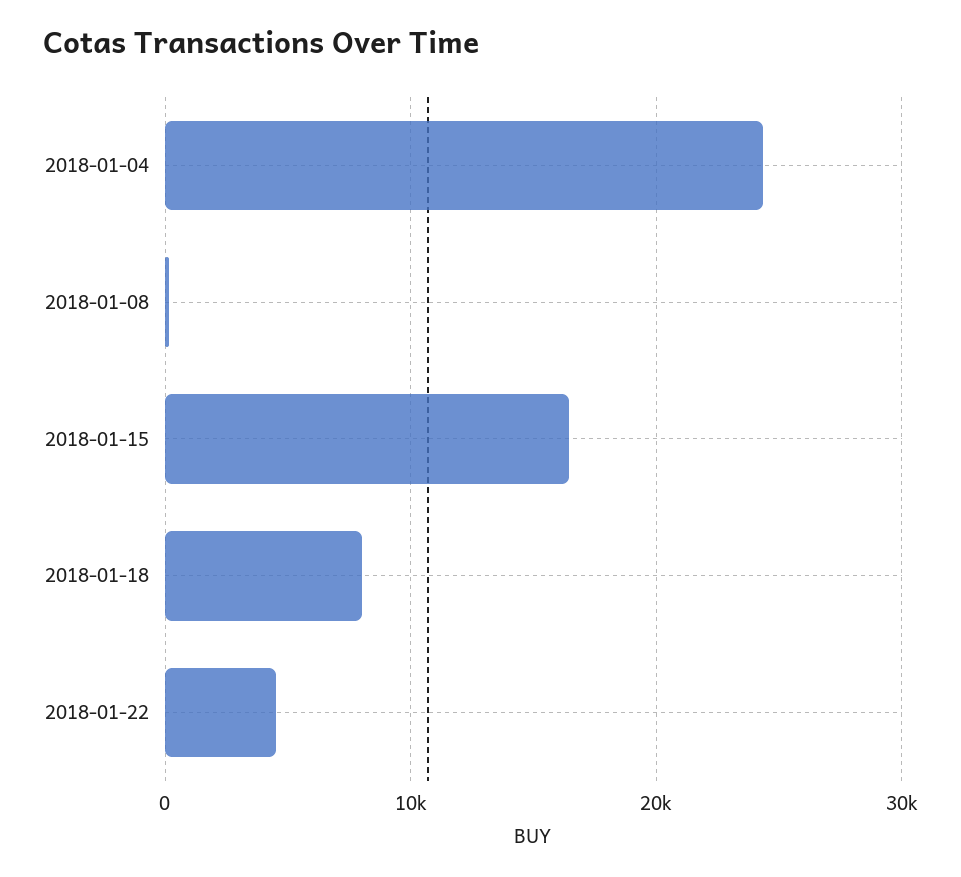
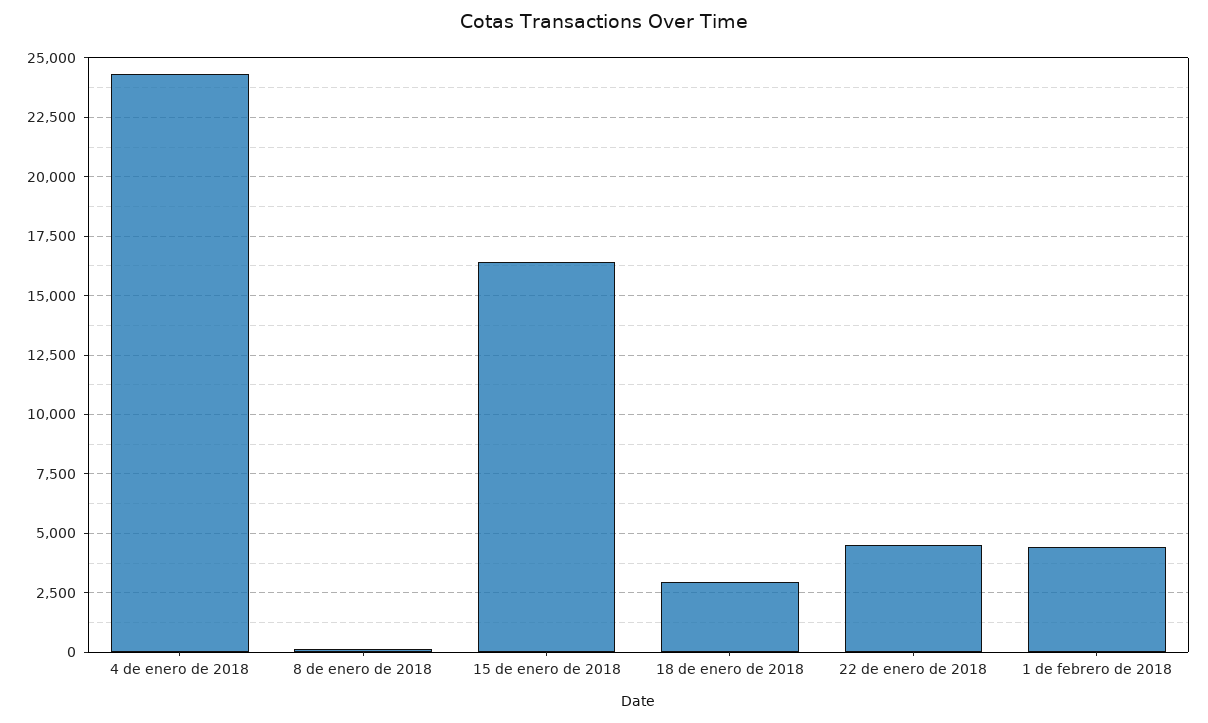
2018-01-18: 8000 -> 3000
1 de febrero de 2018: none -> 4500

